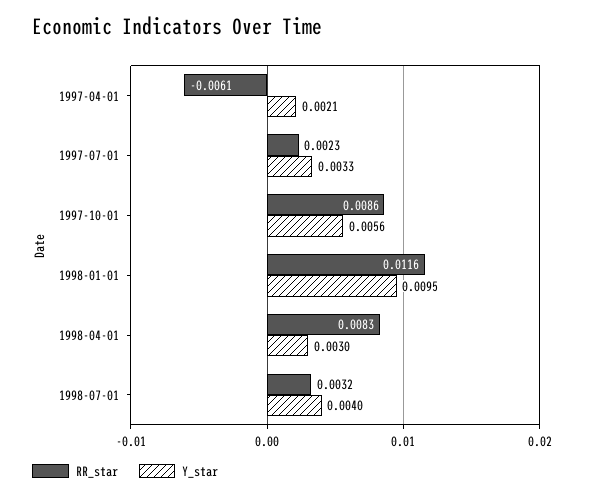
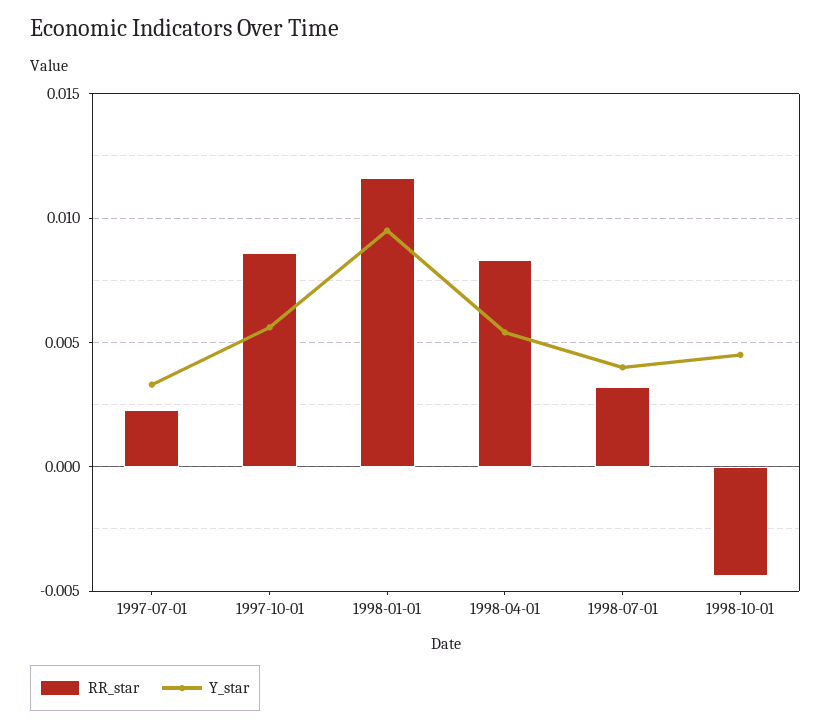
RR_star, 1997-04-01: -0.0061 -> none
Y_star, 1997-04-01: 0.0021 -> none
Y_star, 1998-04-01: 0.003 -> 0.0055
RR_star, 1998-10-01: none -> -0.0045
Y_star, 1998-10-01: none -> 0.0045

